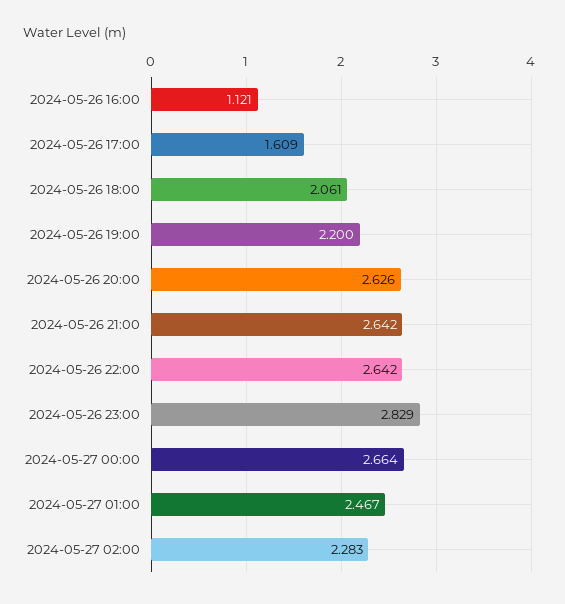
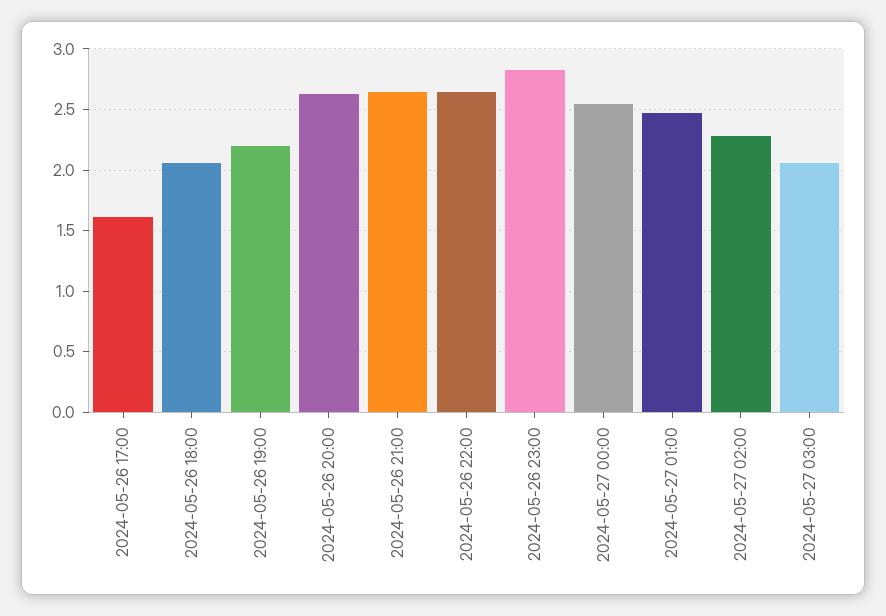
2024-05-26 16:00: 1.121 -> none
2024-05-27 00:00: 2.664 -> 2.55
2024-05-27 03:00: none -> 2.05

